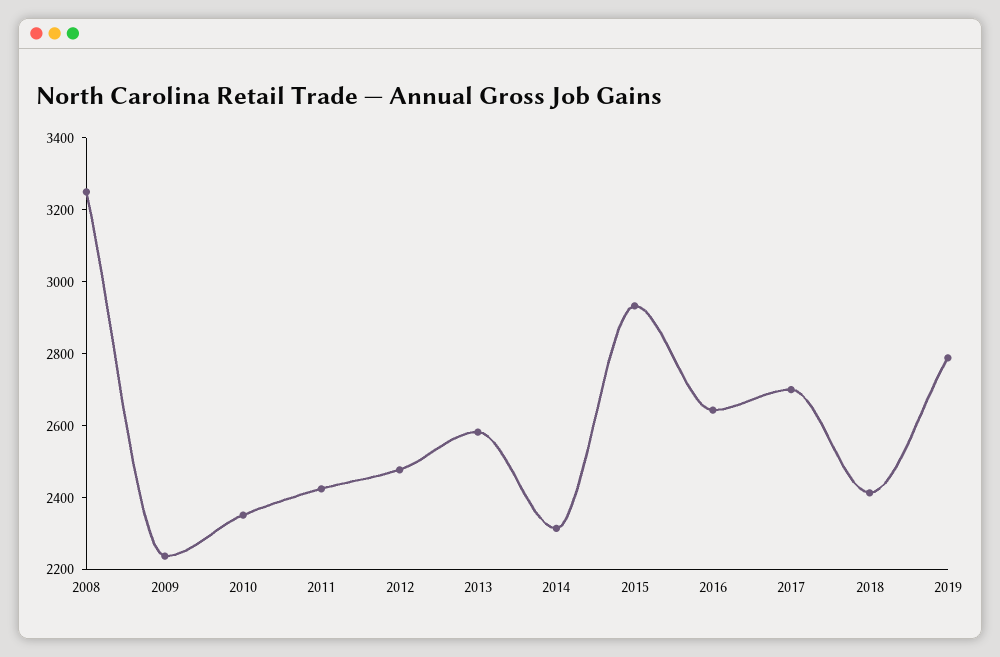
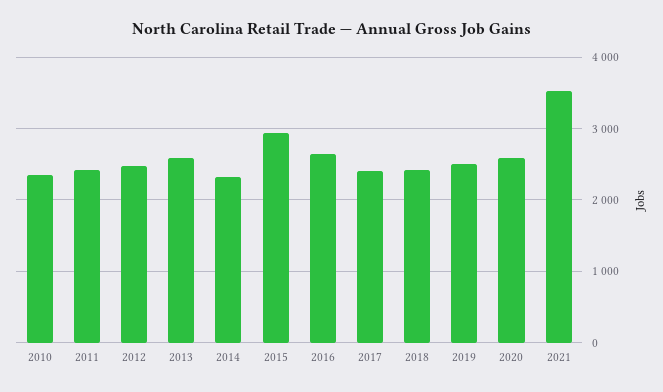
2008: 3250 -> none
2009: 2250 -> none
2017: 2700 -> 2400
2019: 2800 -> 2500
2020: none -> 2600
2021: none -> 3500

